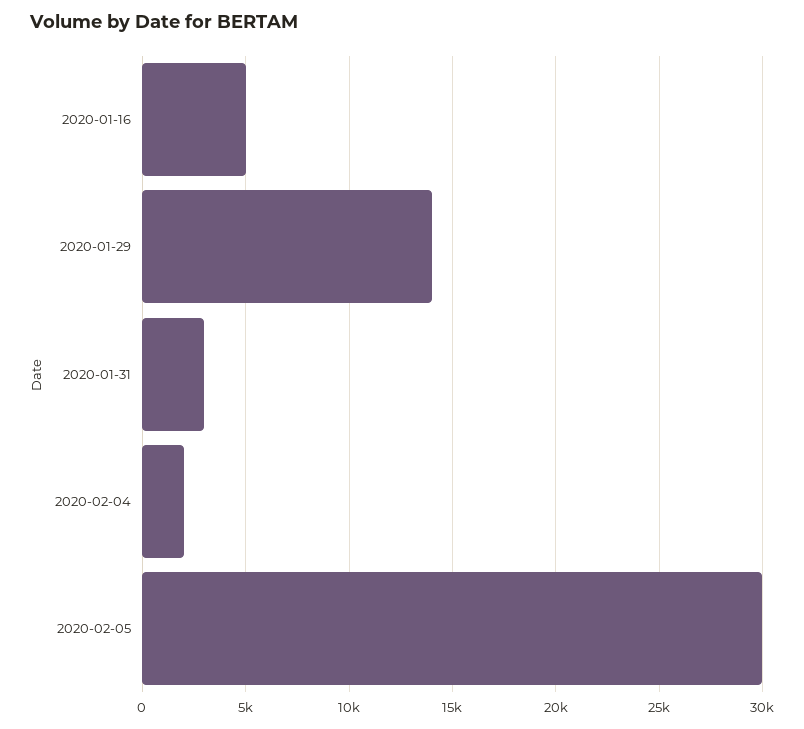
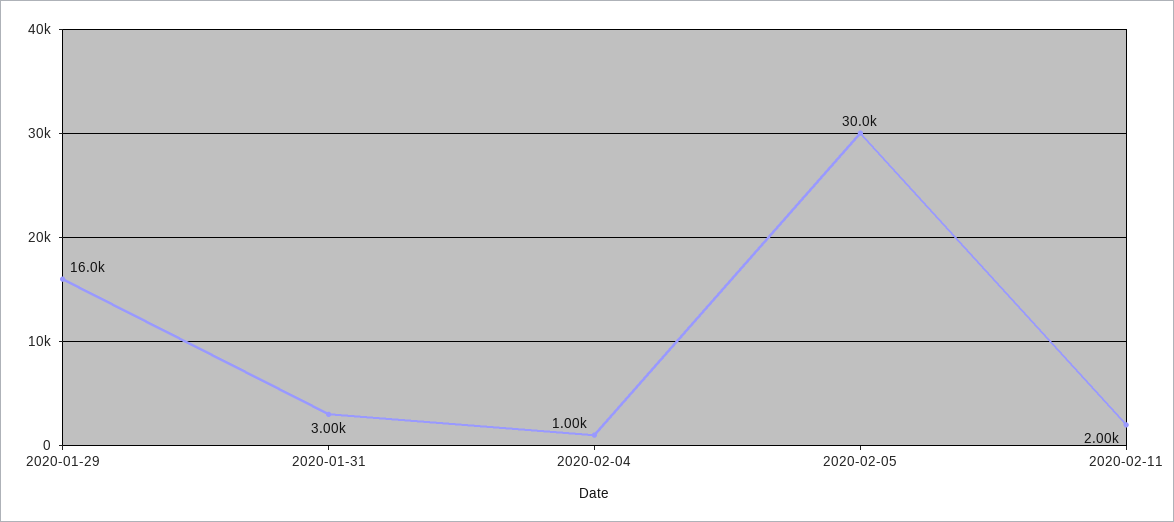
2020-01-16: 5000 -> none
2020-01-29: 14000 -> 16000
2020-02-04: 2000 -> 1000
2020-02-11: none -> 2000

